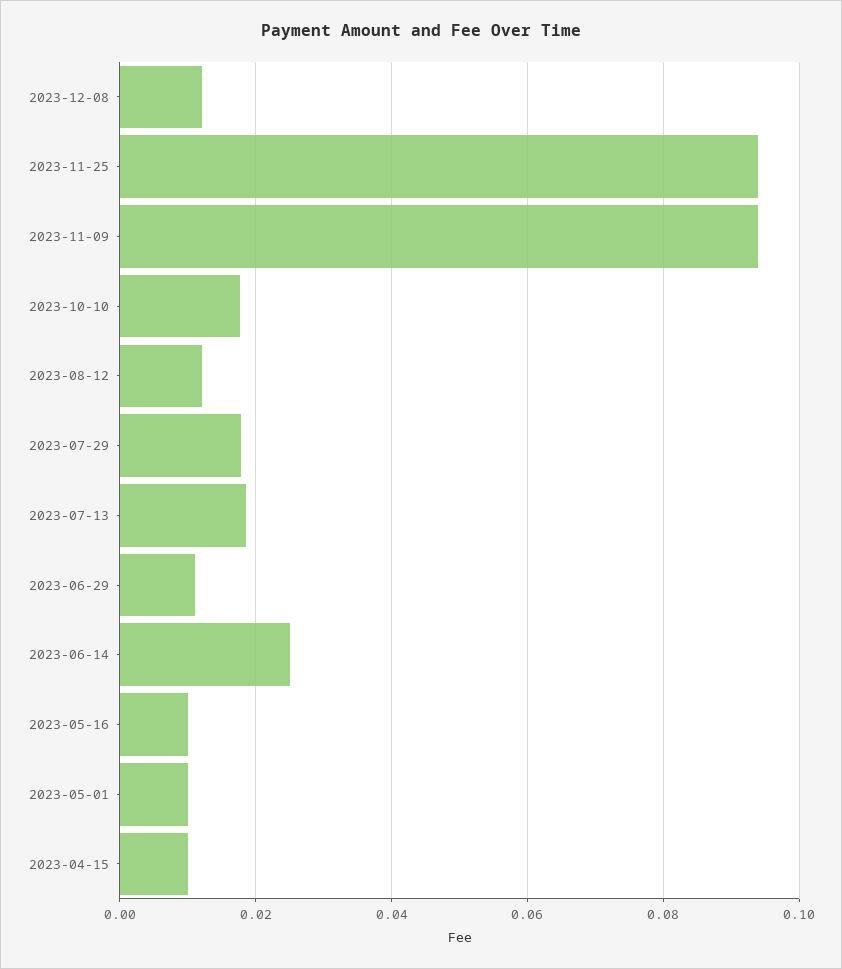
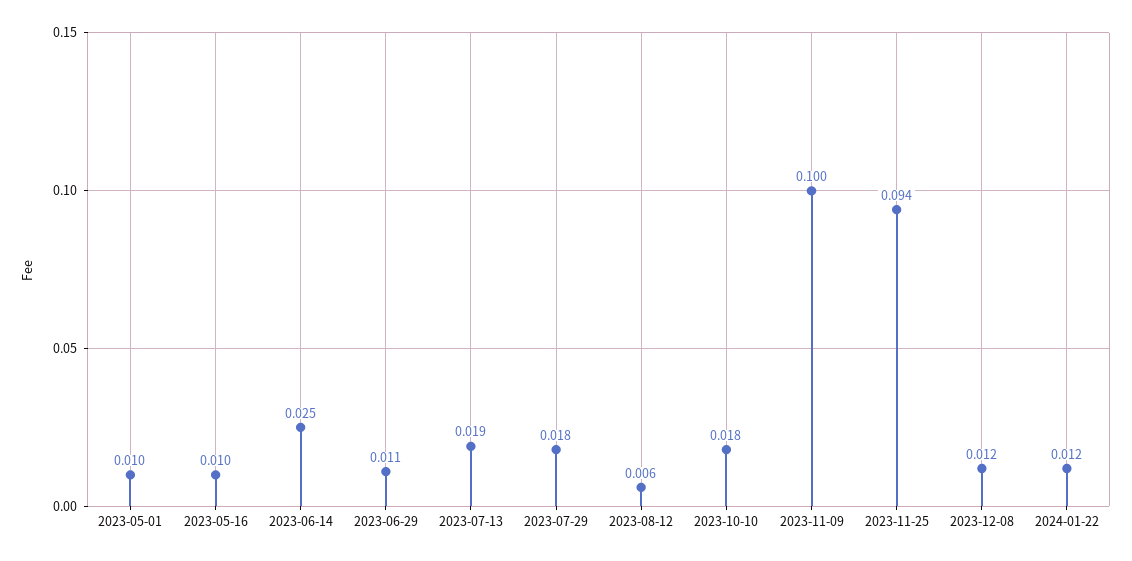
2023-11-09: 0.094 -> 0.1
2023-08-12: 0.012 -> 0.006
2023-04-15: 0.01 -> none
2024-01-22: none -> 0.012

